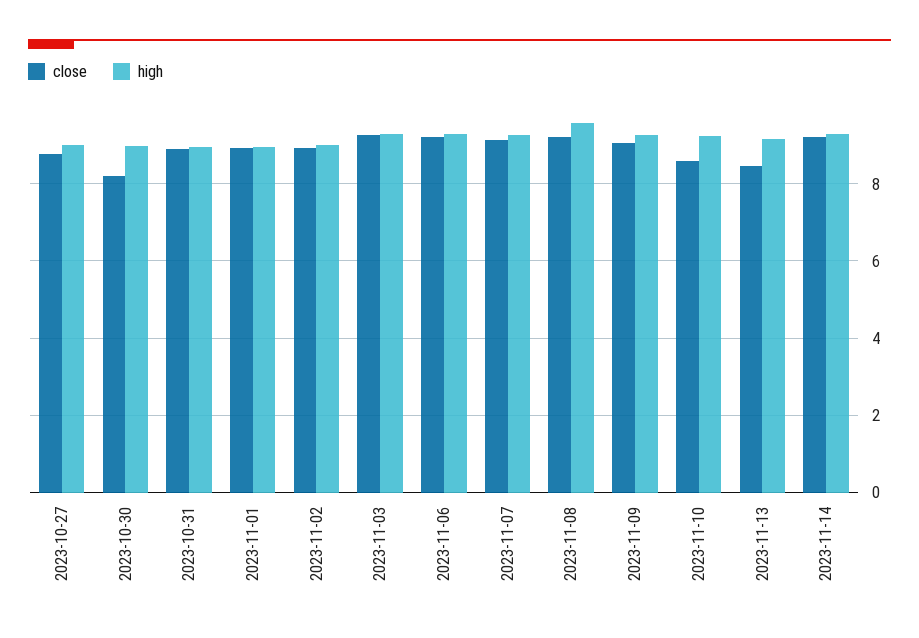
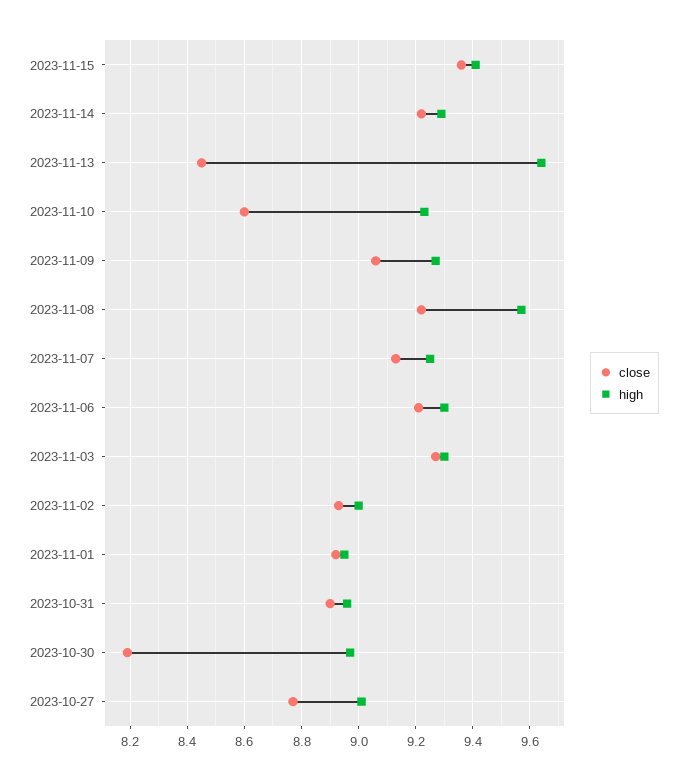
high, 2023-11-13: 9.2 -> 9.65
close, 2023-11-15: none -> 9.35
high, 2023-11-15: none -> 9.4

